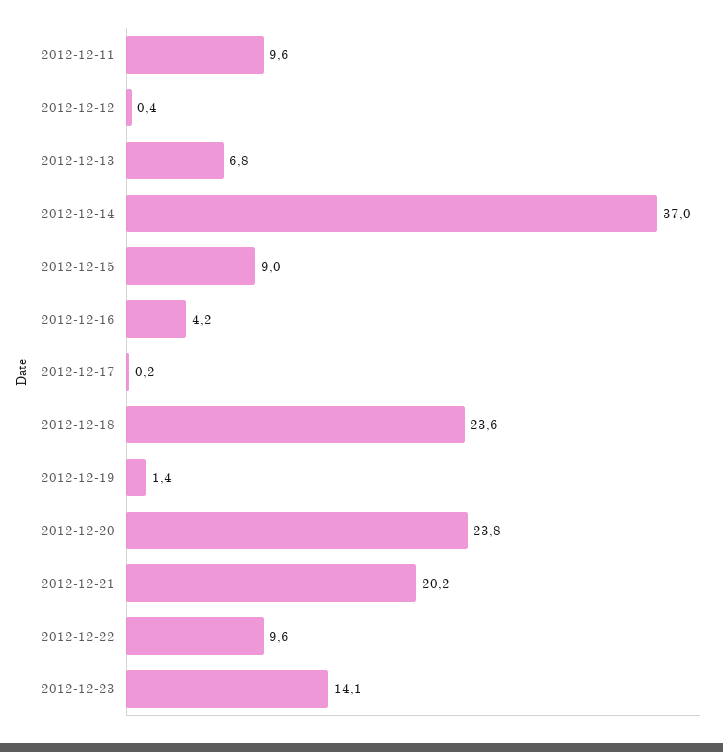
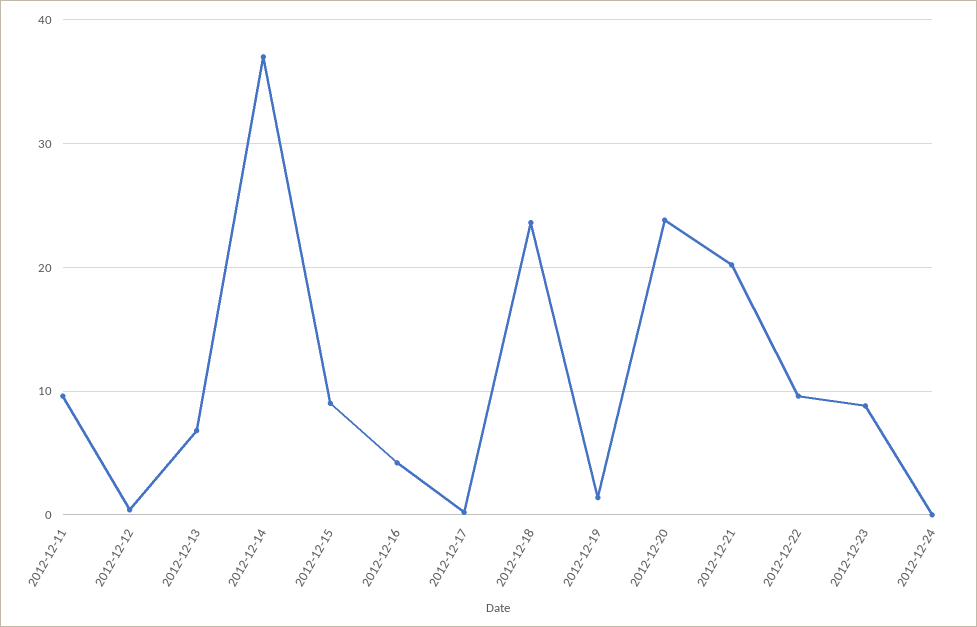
2012-12-23: 14.1 -> 9
2012-12-24: none -> 0

